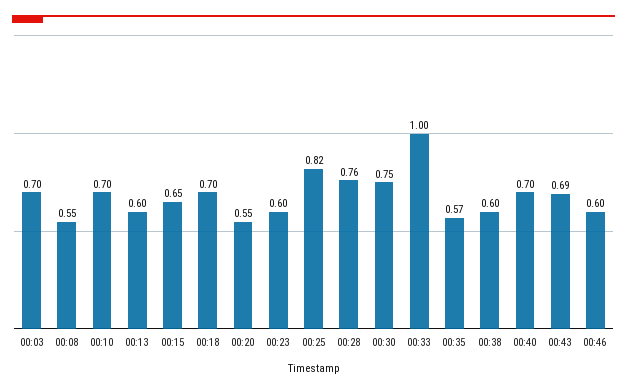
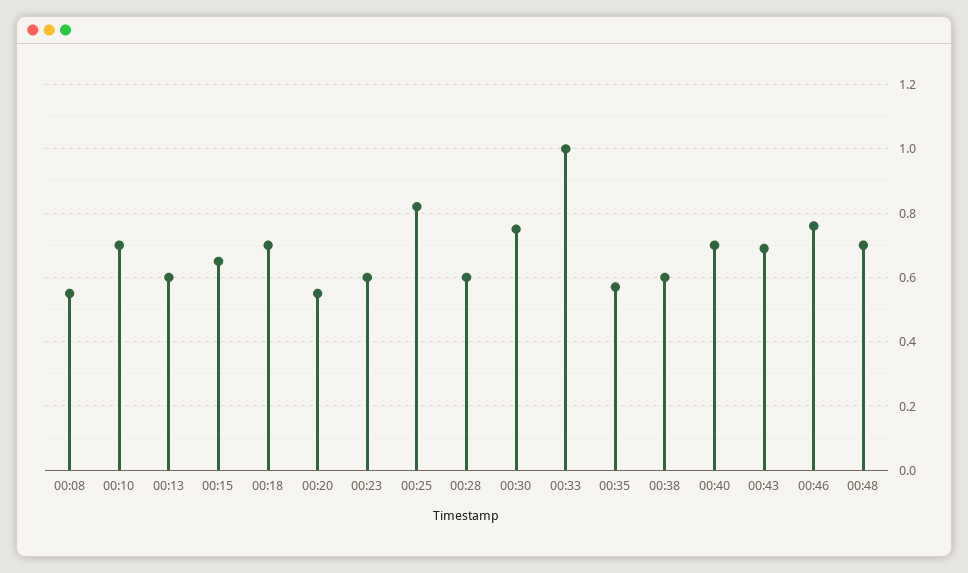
00:03: 0.7 -> none
00:28: 0.76 -> 0.6
00:46: 0.6 -> 0.75
00:48: none -> 0.7

